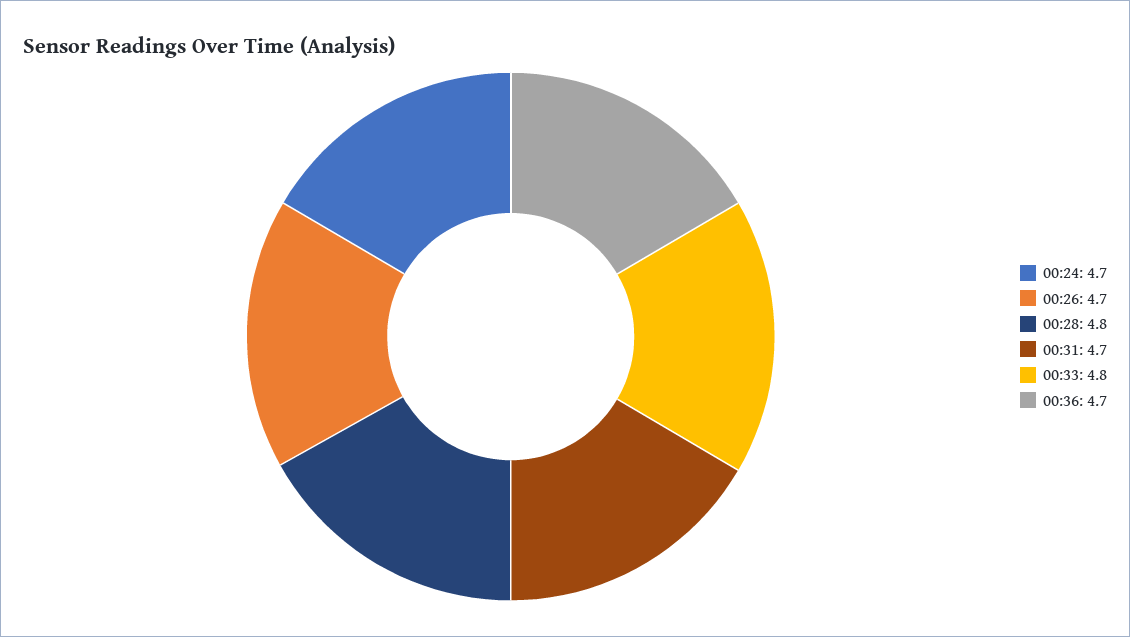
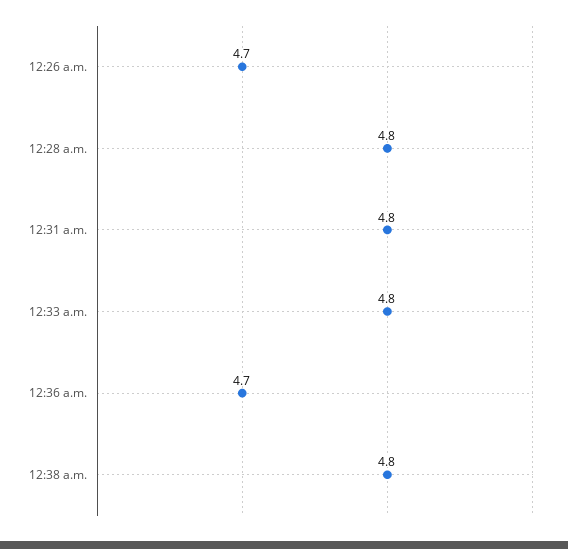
00:24: 4.7 -> none
00:31: 4.7 -> 4.8
12:38 a.m.: none -> 4.8

